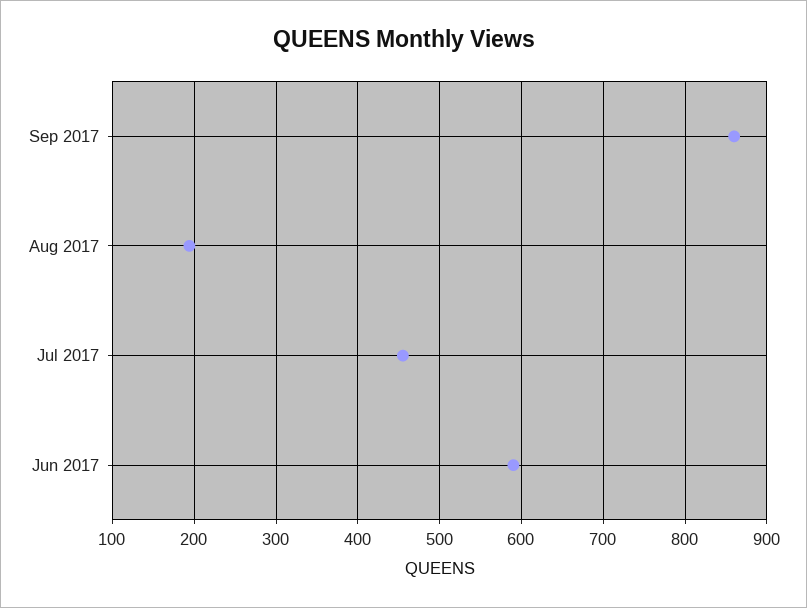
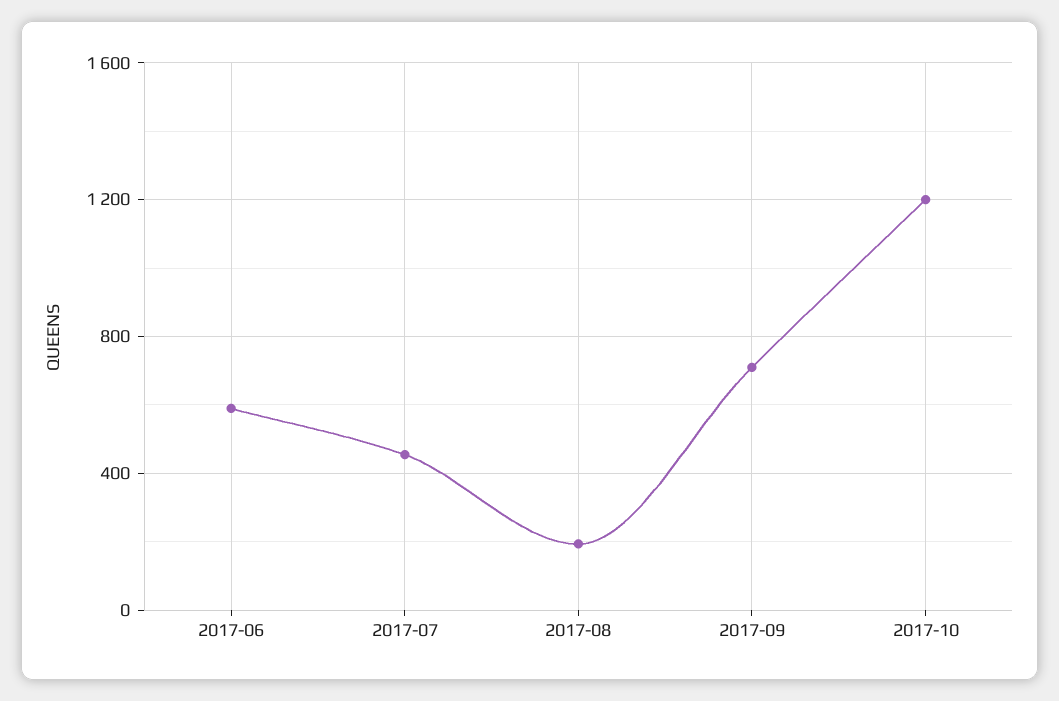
Sep 2017: 860 -> 700
2017-10: none -> 1200

